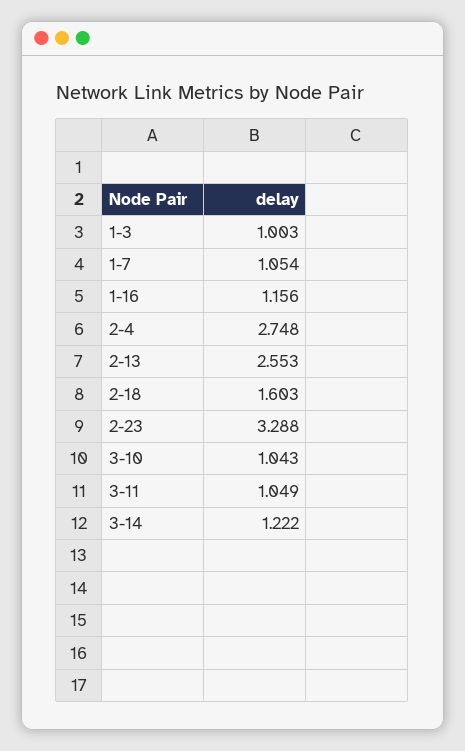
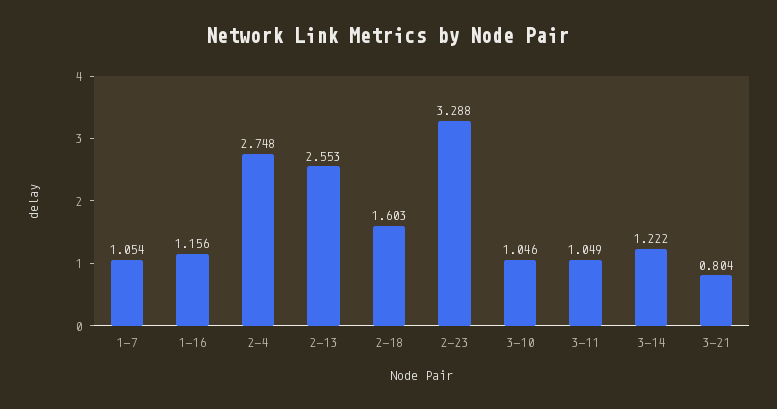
1-3: 1.003 -> none
3-10: 1.043 -> 1.046
3-21: none -> 0.804

